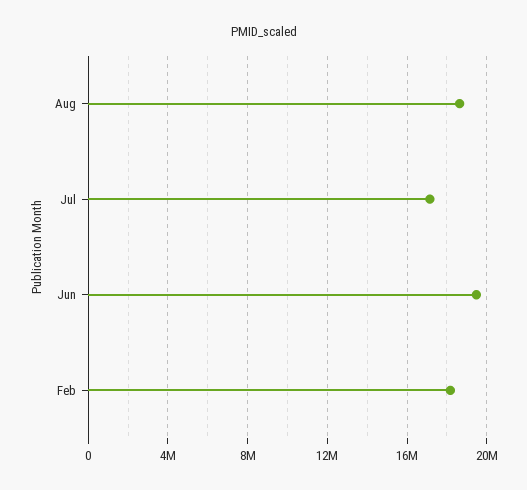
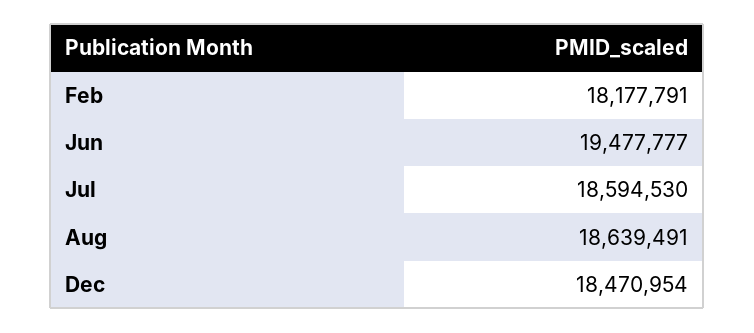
Jul: 17000000 -> 18594530
Dec: none -> 18470954

